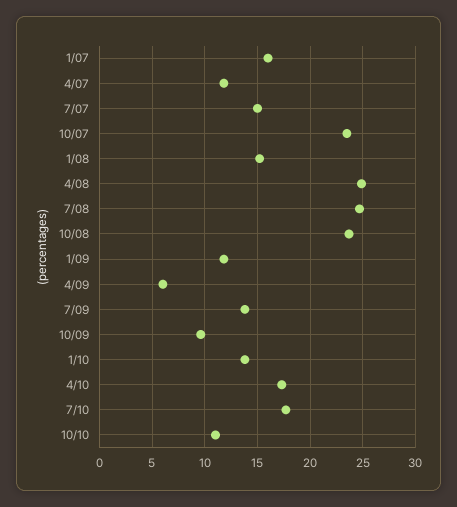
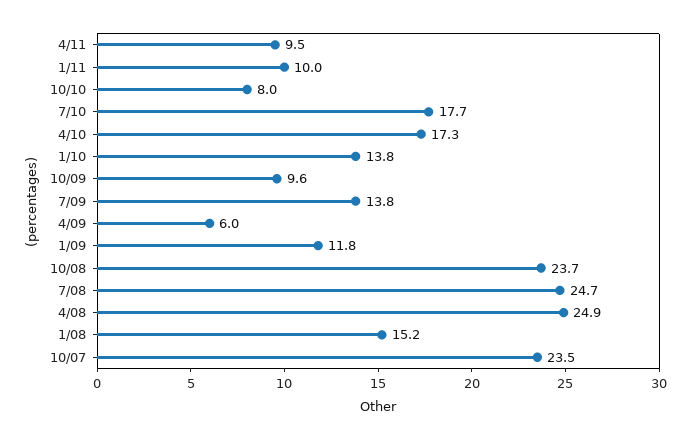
1/07: 16 -> none
4/07: 12 -> none
7/07: 15 -> none
10/10: 11 -> 8
4/11: none -> 9.5
1/11: none -> 10

